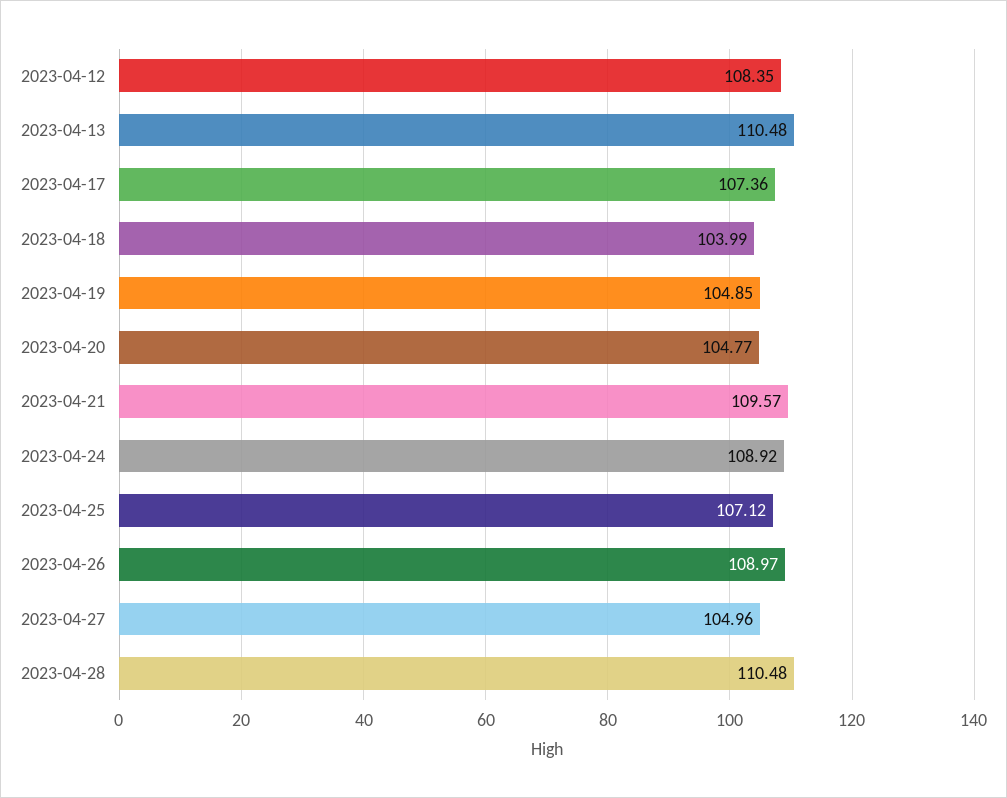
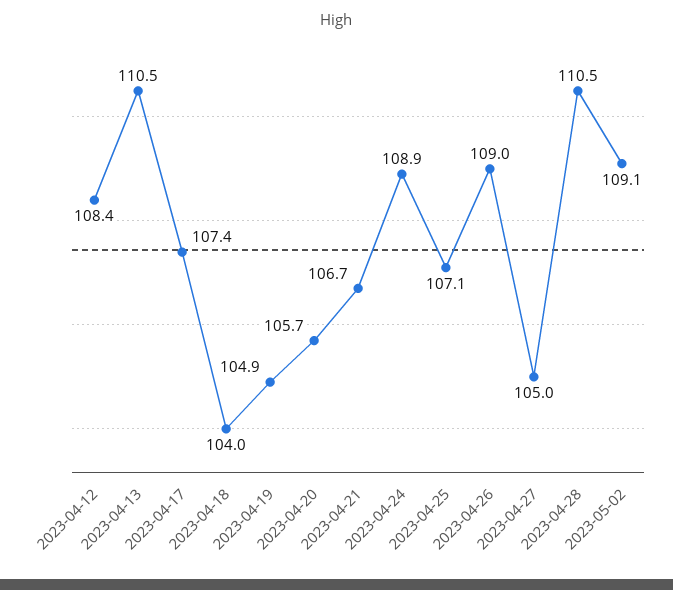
2023-04-20: 104.77 -> 105.7
2023-04-21: 109.57 -> 106.7
2023-05-02: none -> 109.1

